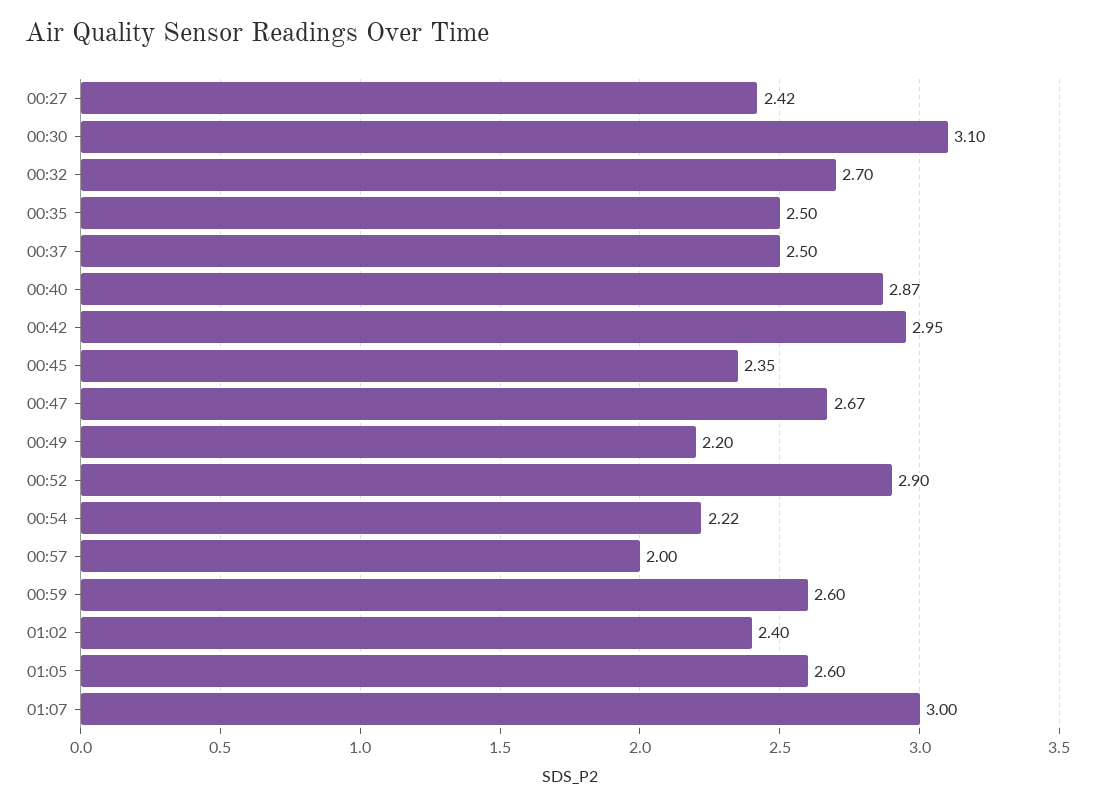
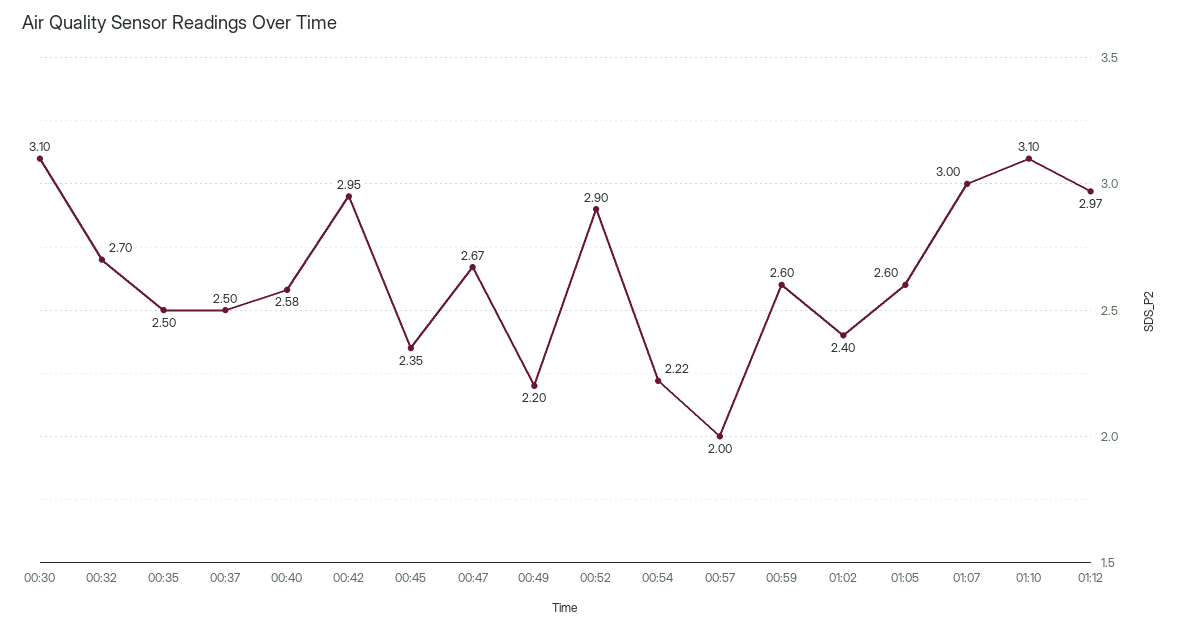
00:27: 2.42 -> none
00:40: 2.87 -> 2.58
01:10: none -> 3.1
01:12: none -> 2.97

